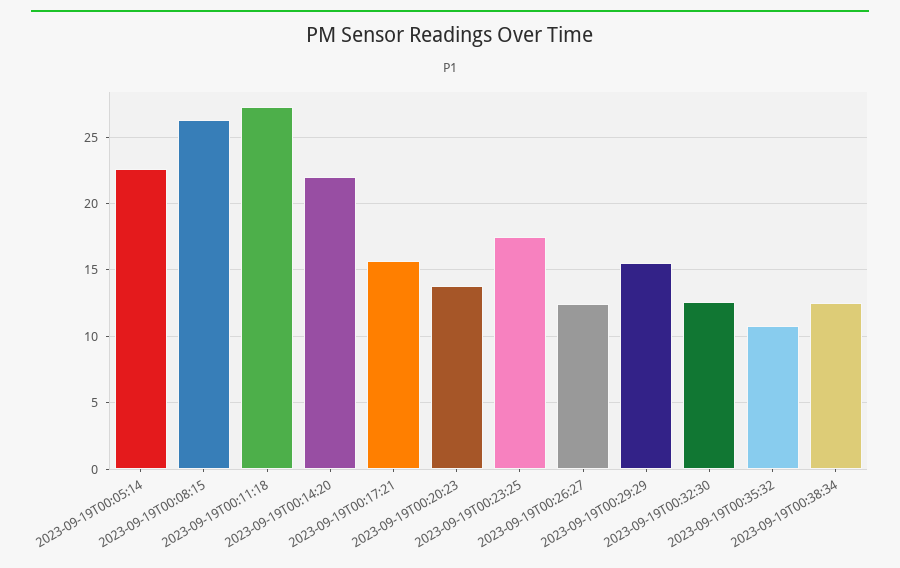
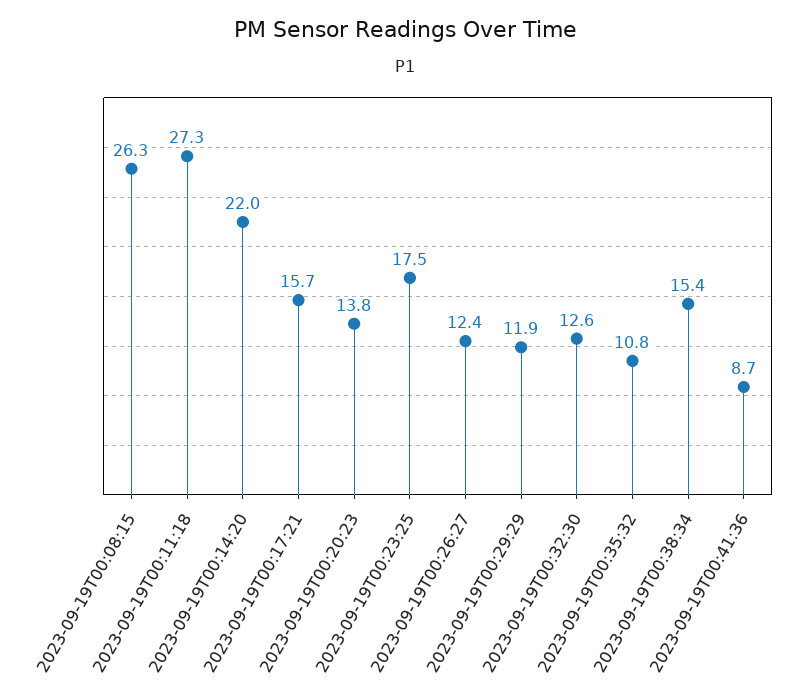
2023-09-19T00:05:14: 22.5 -> none
2023-09-19T00:29:29: 15.5 -> 11.9
2023-09-19T00:38:34: 12.5 -> 15.4
2023-09-19T00:41:36: none -> 8.7

